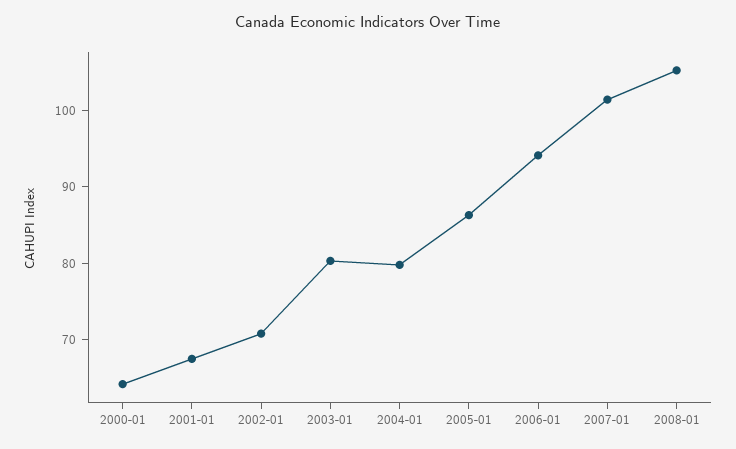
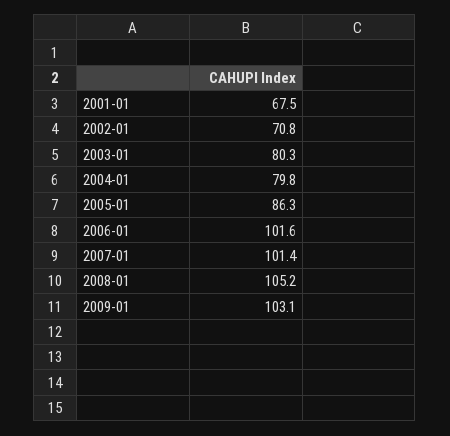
2000-01: 64 -> none
2006-01: 94 -> 101.6
2009-01: none -> 103.1

